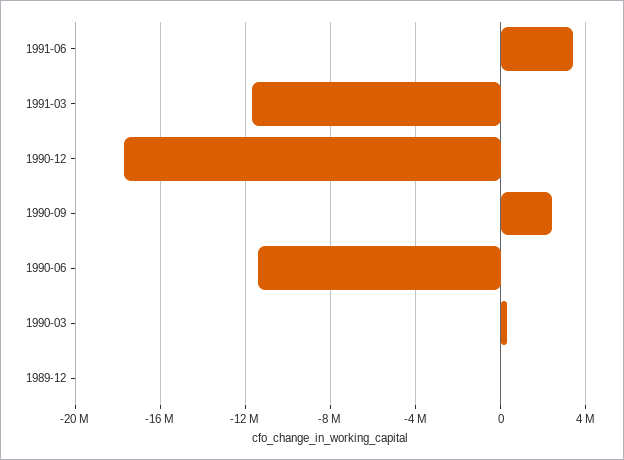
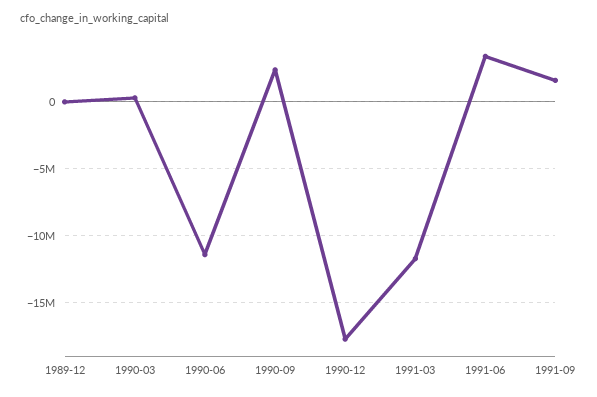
1991-09: none -> 1500000

